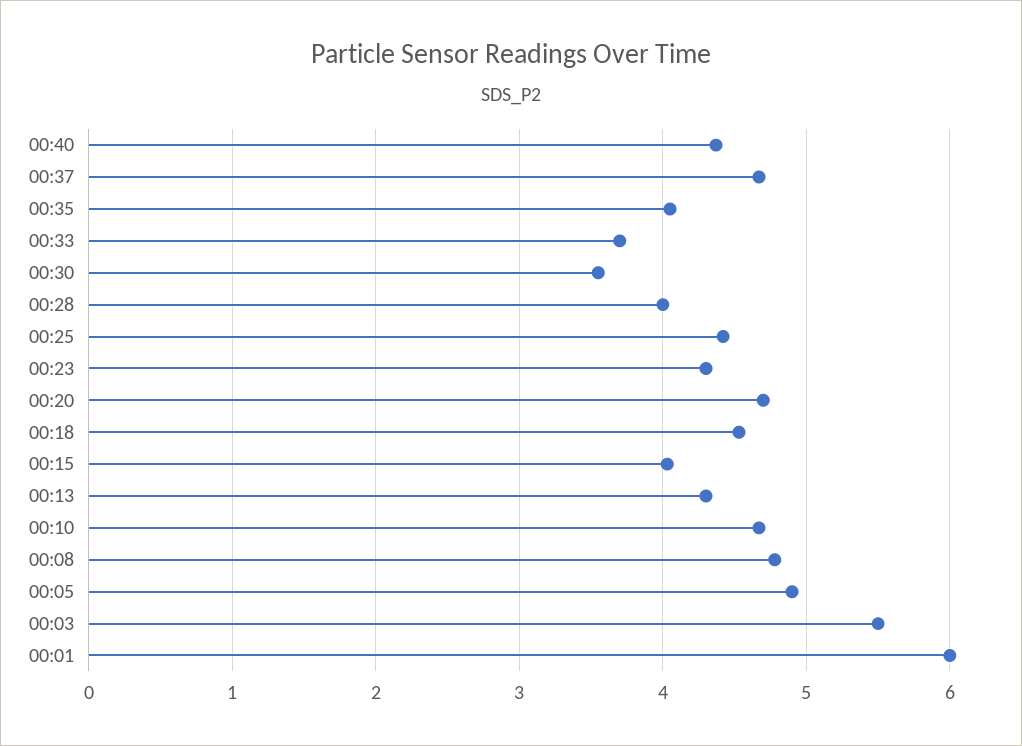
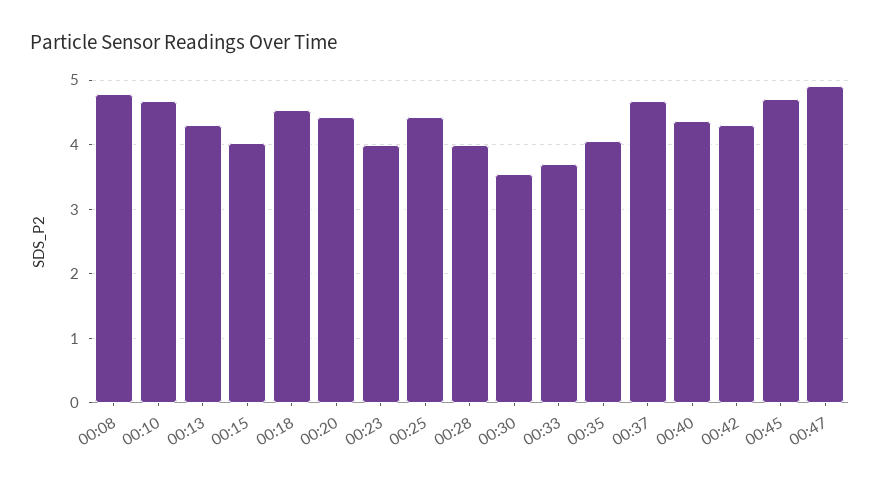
00:23: 4.3 -> 4
00:20: 4.7 -> 4.4
00:05: 4.9 -> none
00:03: 5.5 -> none
00:01: 6 -> none
00:42: none -> 4.3
00:45: none -> 4.7
00:47: none -> 4.9

